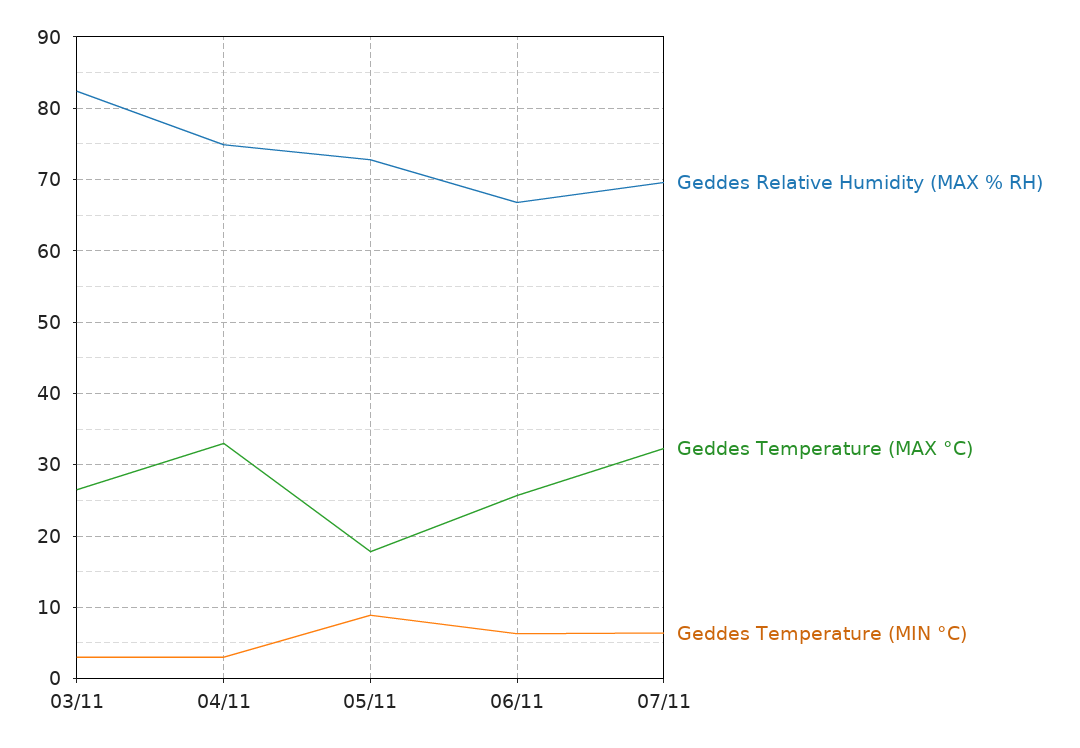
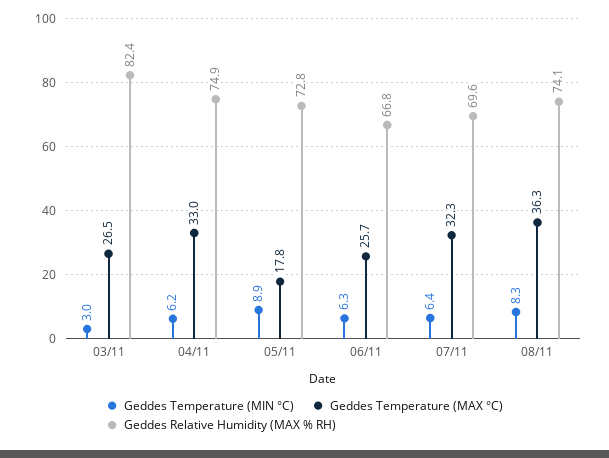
Geddes Temperature (MIN °C), 04/11: 3 -> 6.2
Geddes Temperature (MIN °C), 08/11: none -> 8.3
Geddes Temperature (MAX °C), 08/11: none -> 36.3
Geddes Relative Humidity (MAX % RH), 08/11: none -> 74.1

